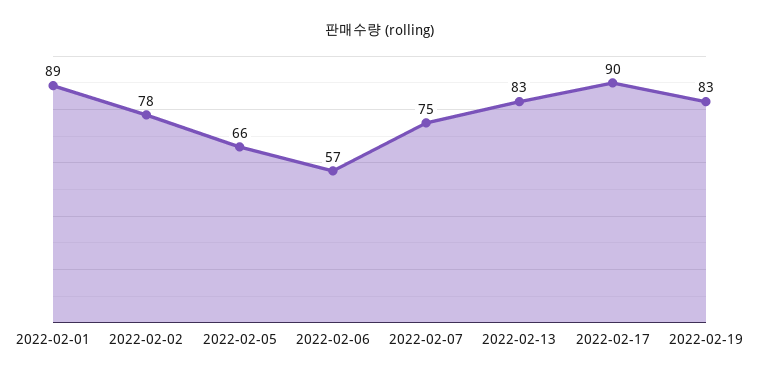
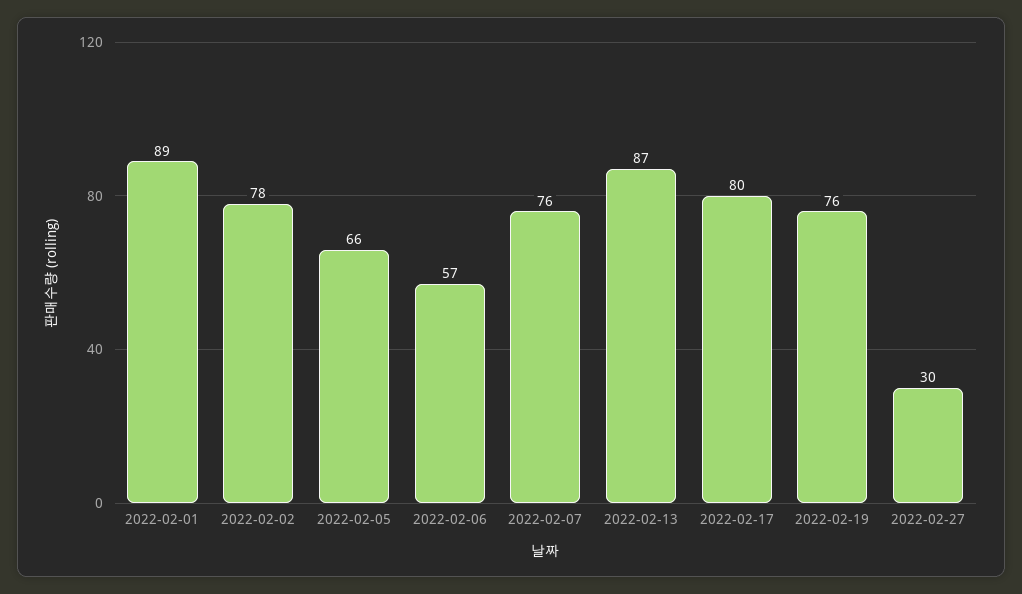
2022-02-07: 75 -> 76
2022-02-13: 83 -> 87
2022-02-17: 90 -> 80
2022-02-19: 83 -> 76
2022-02-27: none -> 30

